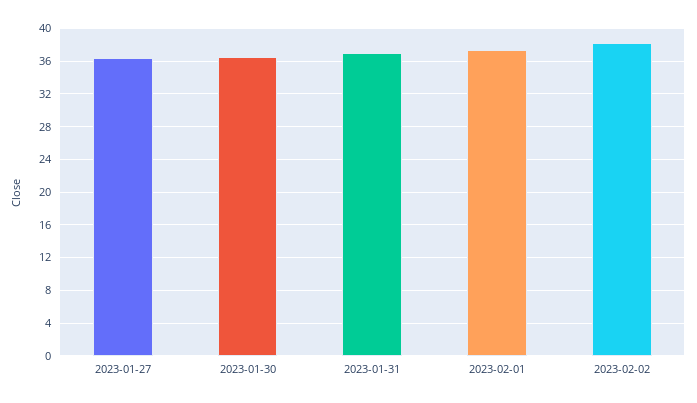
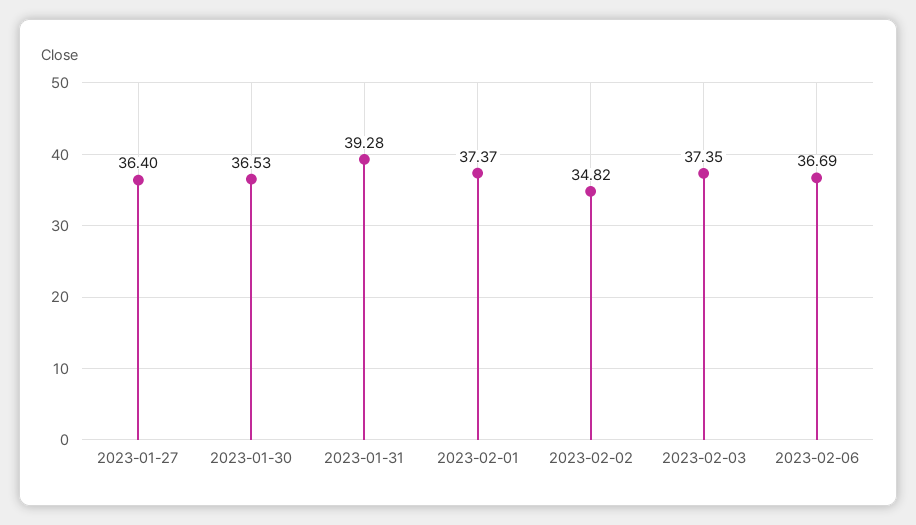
2023-01-31: 37 -> 39.28
2023-02-02: 38 -> 34.82
2023-02-03: none -> 37.35
2023-02-06: none -> 36.69

